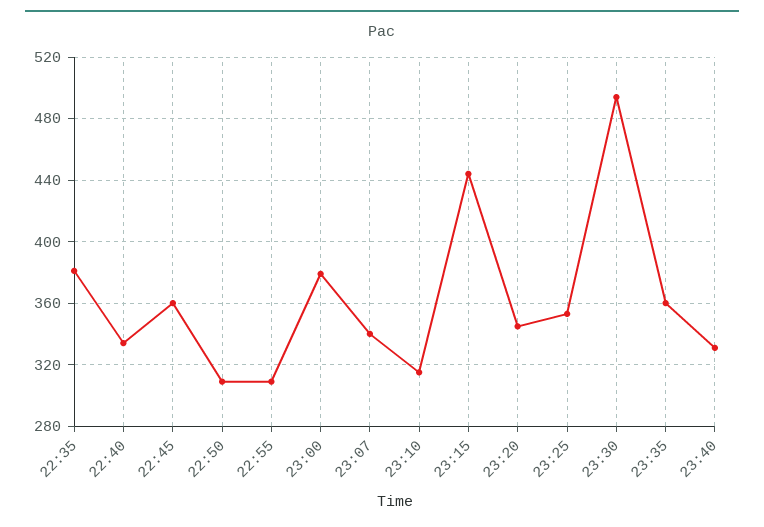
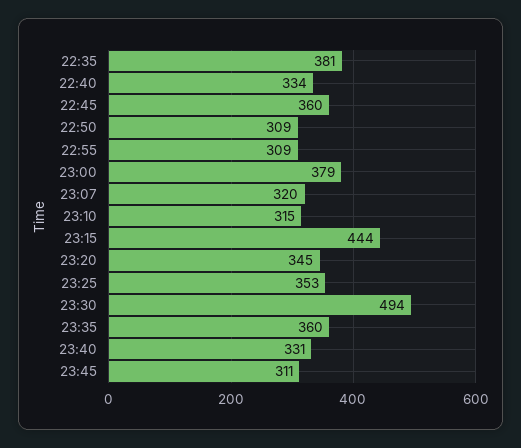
23:07: 340 -> 320
23:45: none -> 311

